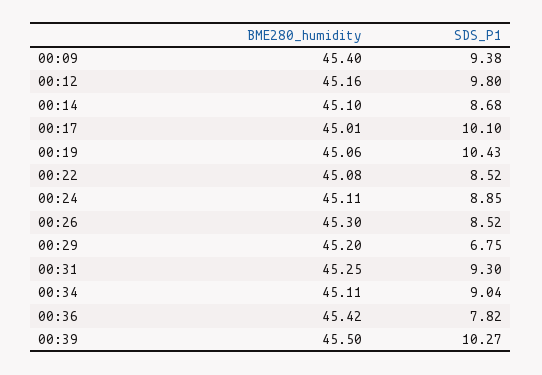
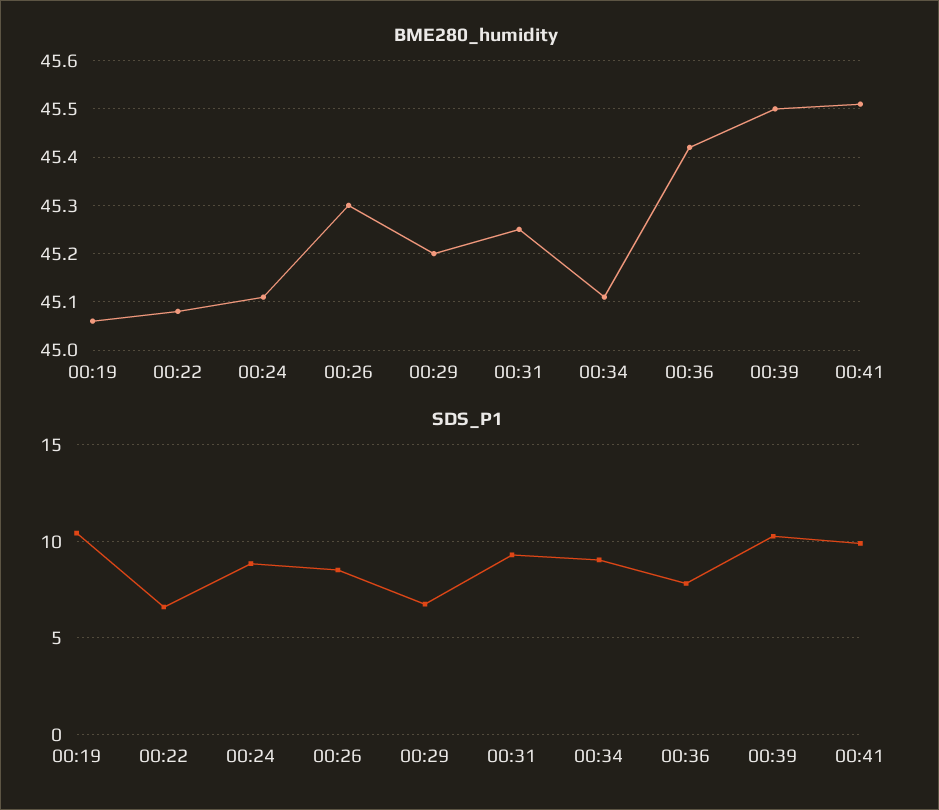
BME280_humidity, 00:09: 45.4 -> none
SDS_P1, 00:09: 9.38 -> none
BME280_humidity, 00:12: 45.16 -> none
SDS_P1, 00:12: 9.8 -> none
BME280_humidity, 00:14: 45.1 -> none
SDS_P1, 00:14: 8.68 -> none
BME280_humidity, 00:17: 45.01 -> none
SDS_P1, 00:17: 10.1 -> none
SDS_P1, 00:22: 8.52 -> 6.5
BME280_humidity, 00:41: none -> 45.5
SDS_P1, 00:41: none -> 10

